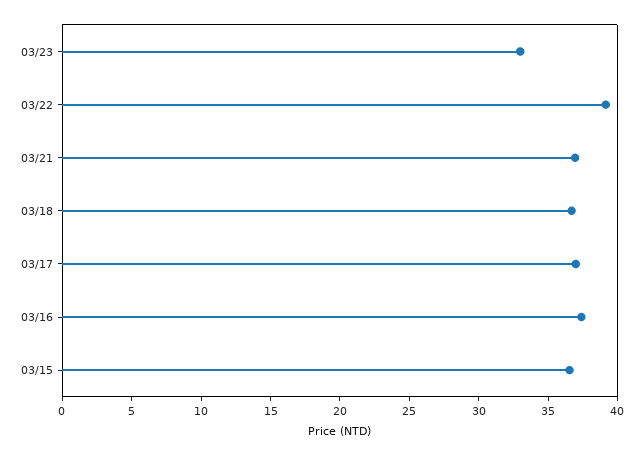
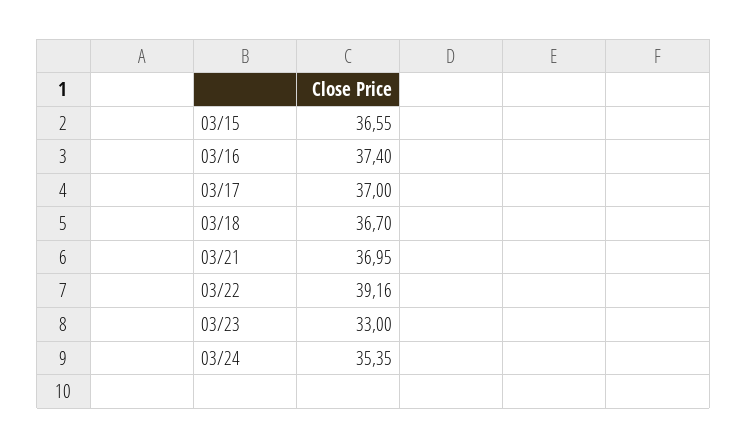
03/24: none -> 35.35

